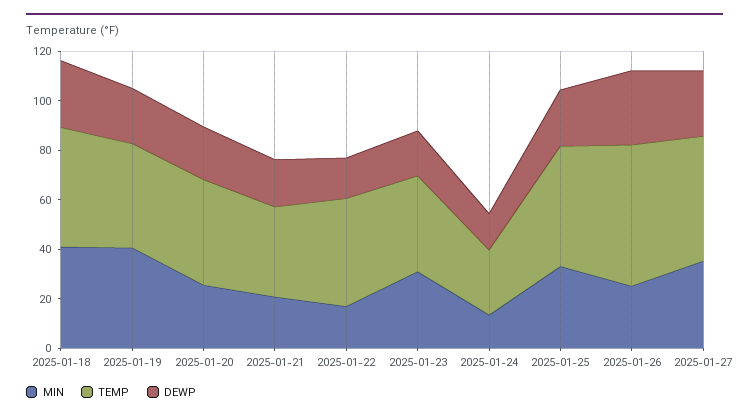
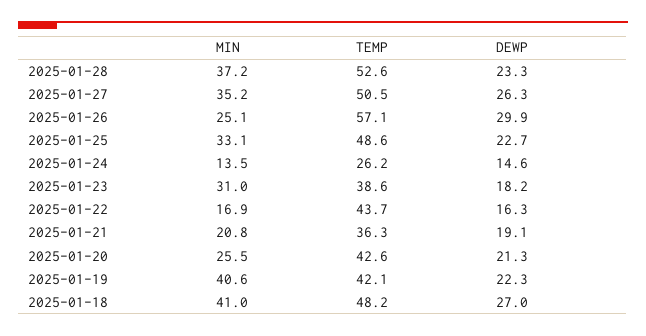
MIN, 2025-01-28: none -> 37.2
TEMP, 2025-01-28: none -> 52.6
DEWP, 2025-01-28: none -> 23.3

